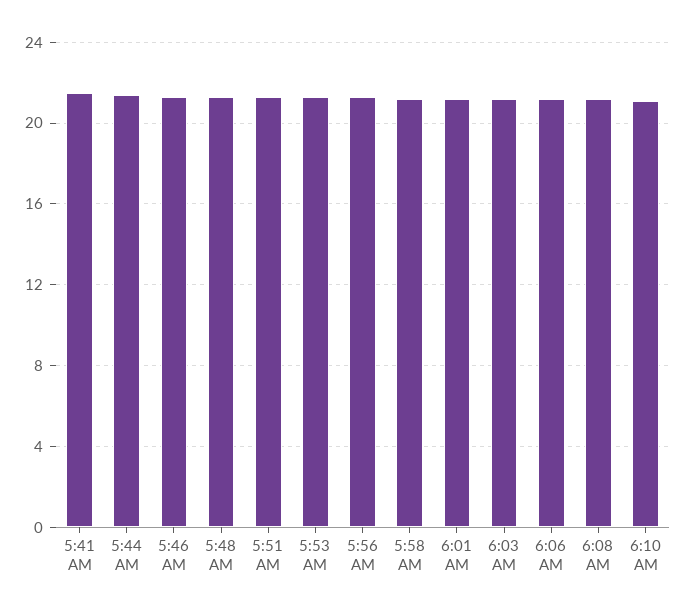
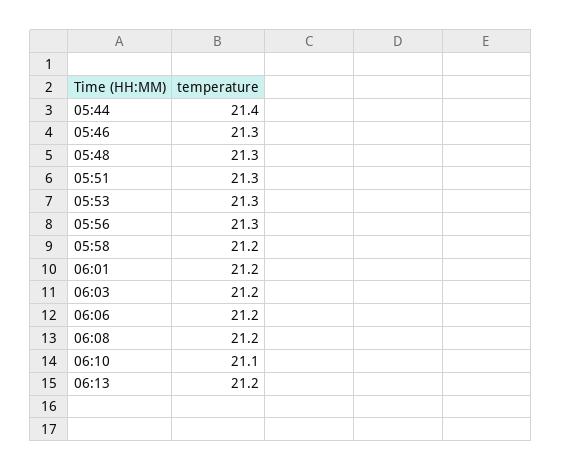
5:41 AM: 21.5 -> none
06:13: none -> 21.2

